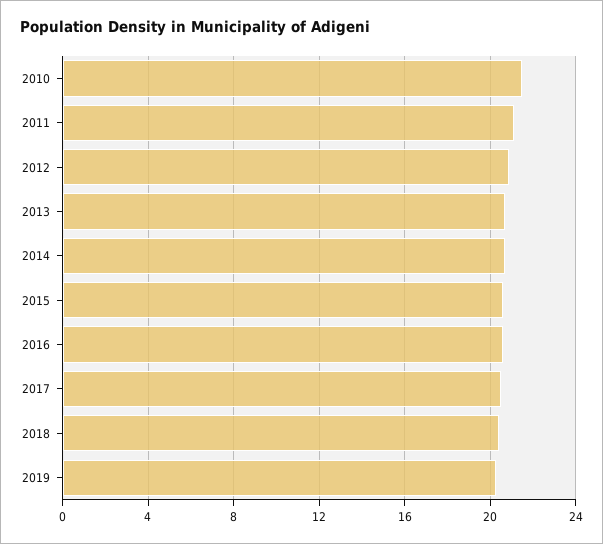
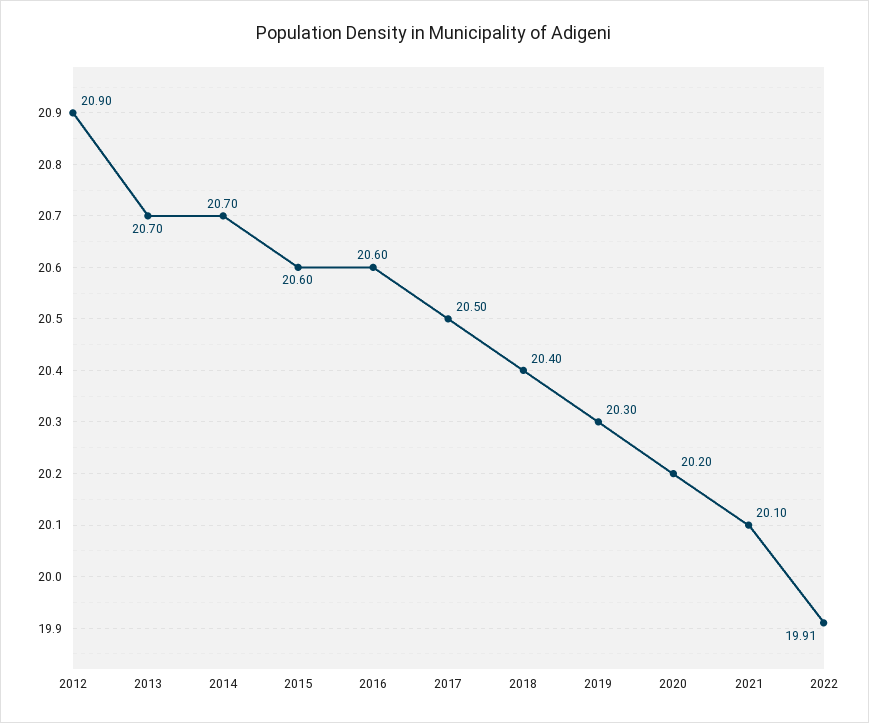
2010: 21.5 -> none
2011: 21 -> none
2020: none -> 20.2
2021: none -> 20.1
2022: none -> 19.91

